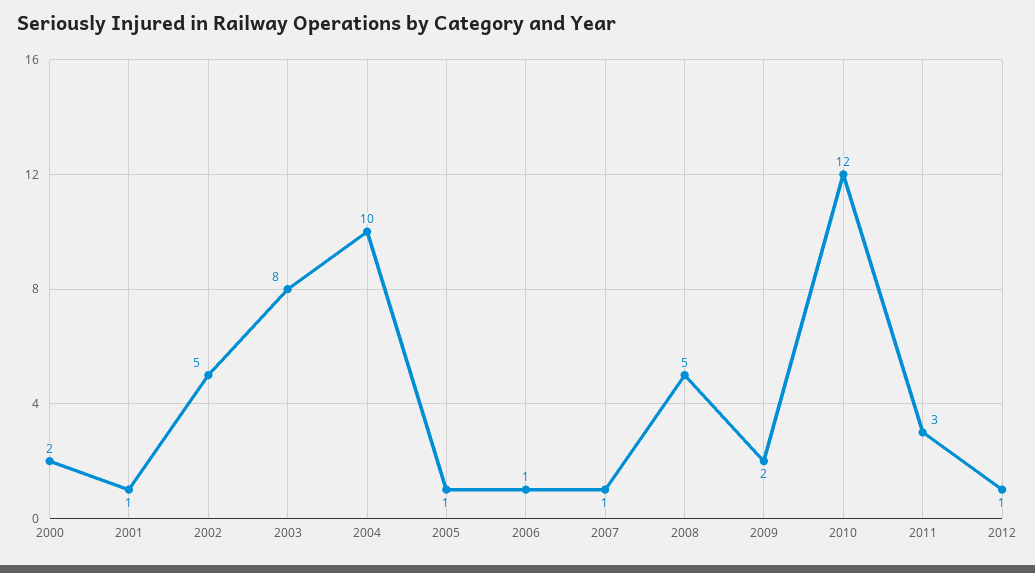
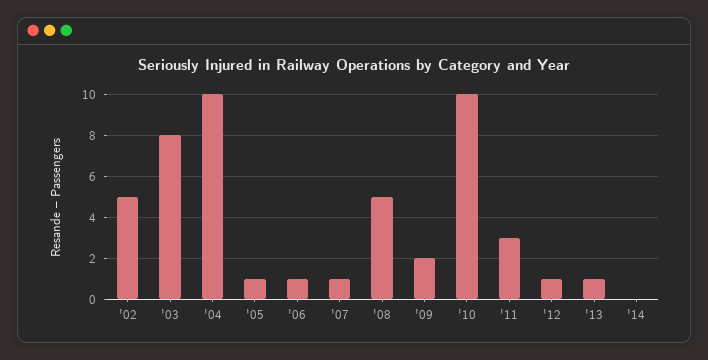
2000: 2 -> none
2001: 1 -> none
2010: 12 -> 10
'13: none -> 1
'14: none -> 0

